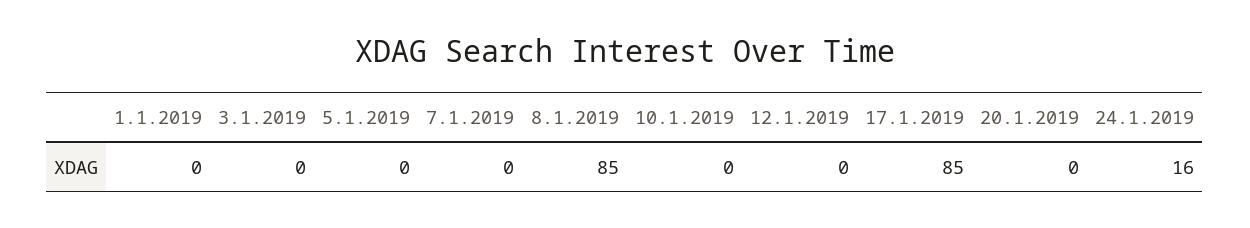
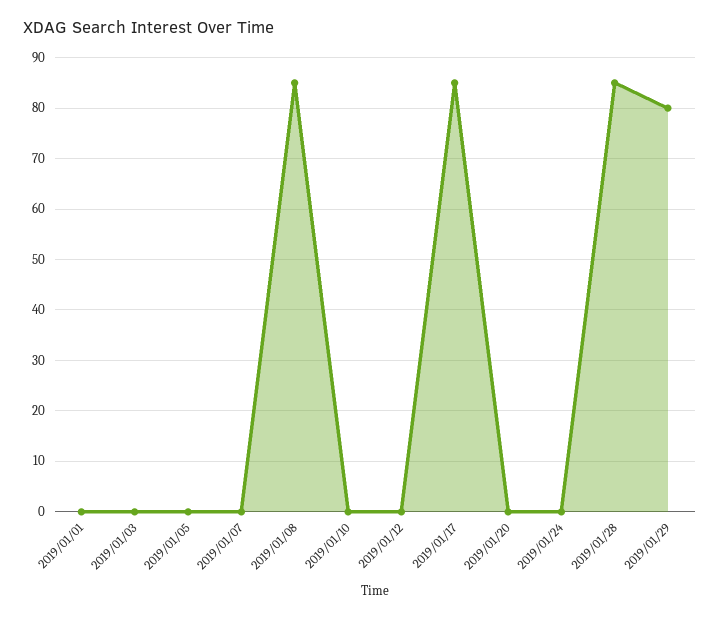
24.1.2019: 16 -> 0
2019/01/28: none -> 85
2019/01/29: none -> 80

